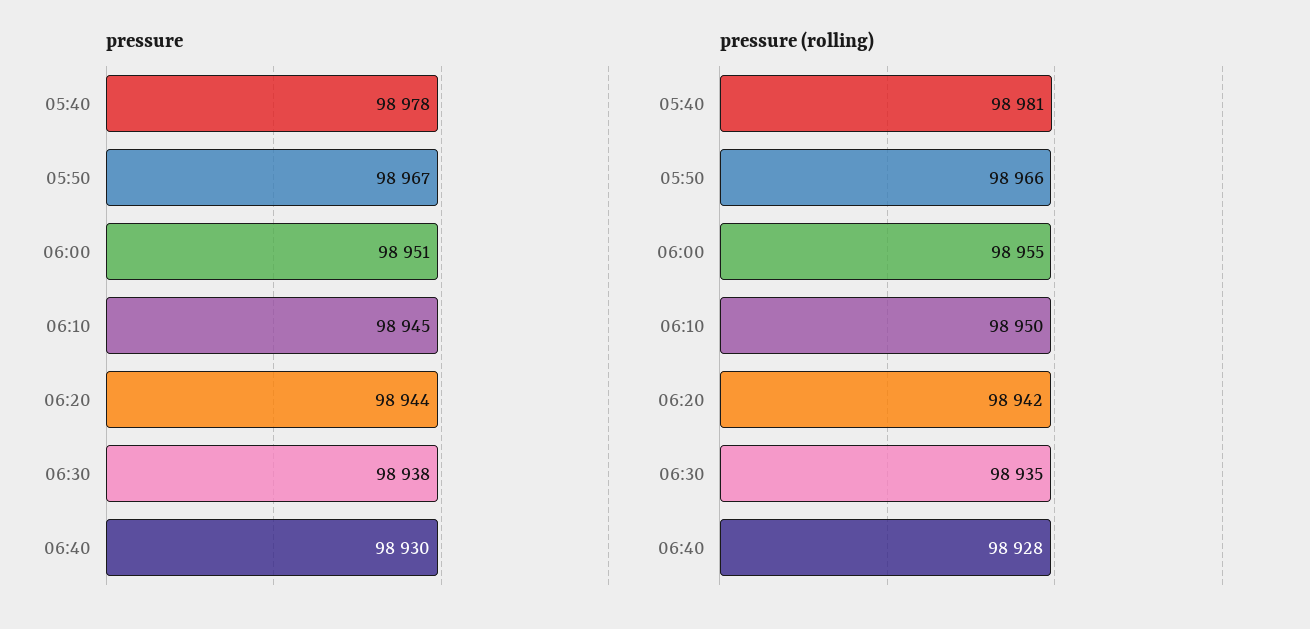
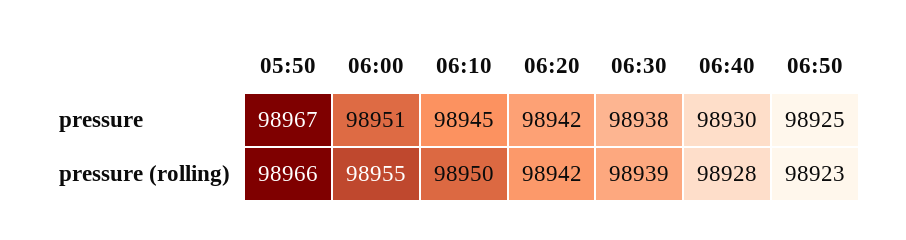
pressure, 05:40: 98978 -> none
pressure, 06:20: 98944 -> 98942
pressure (rolling), 05:40: 98981 -> none
pressure (rolling), 06:30: 98935 -> 98939
pressure, 06:50: none -> 98925
pressure (rolling), 06:50: none -> 98923

